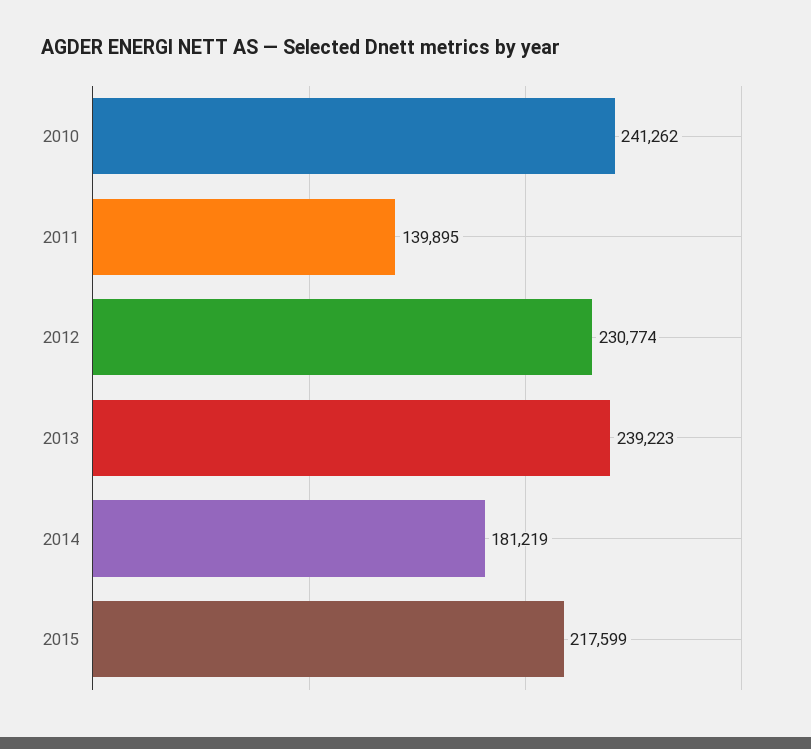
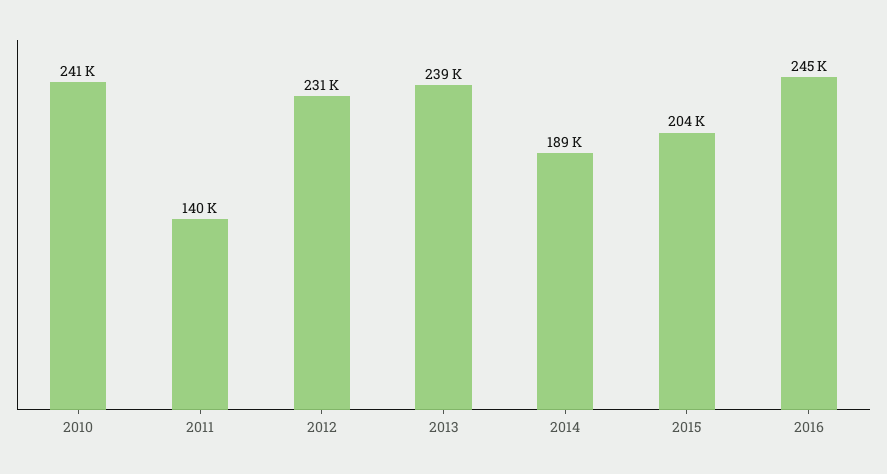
2014: 181219 -> 189000
2015: 217599 -> 204000
2016: none -> 245000

